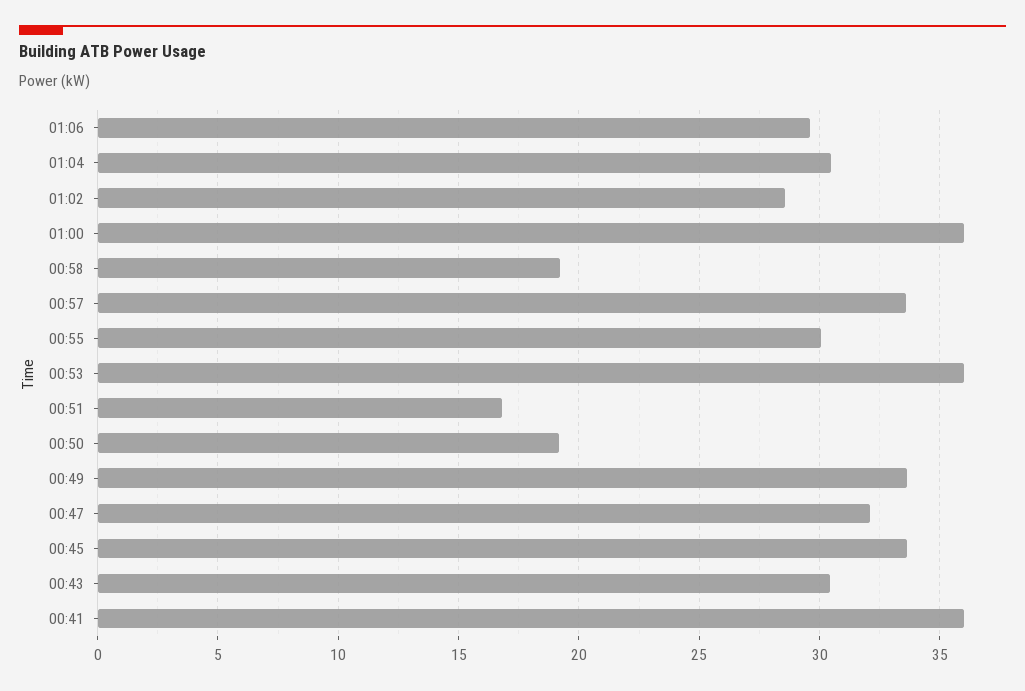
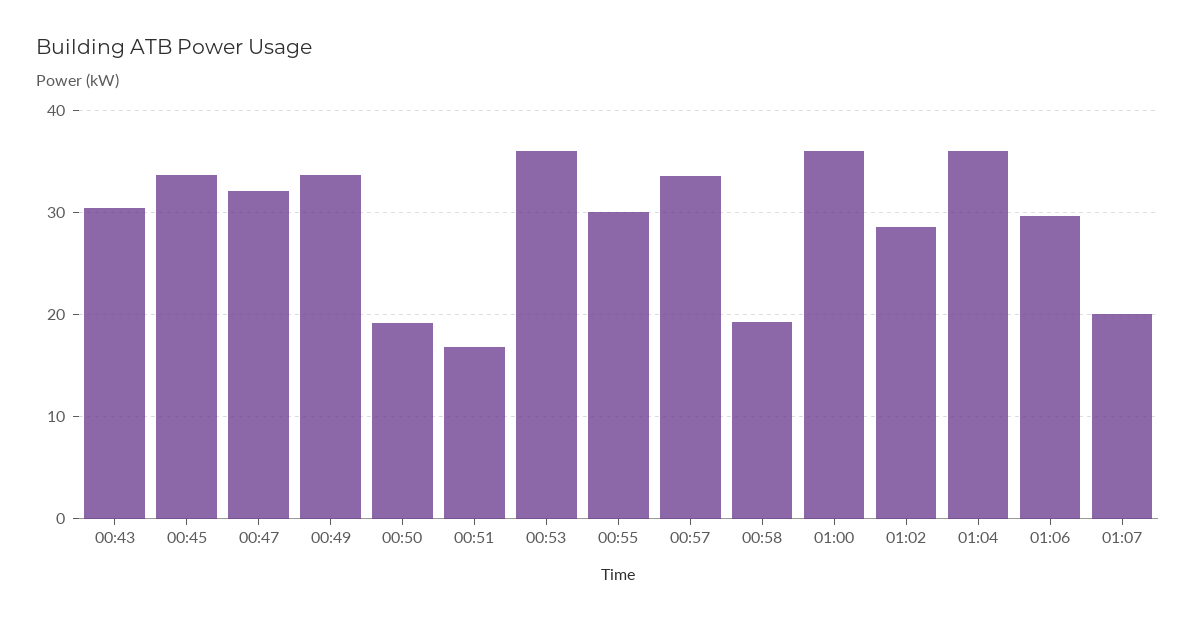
01:04: 30.5 -> 36
00:41: 36 -> none
01:07: none -> 20

